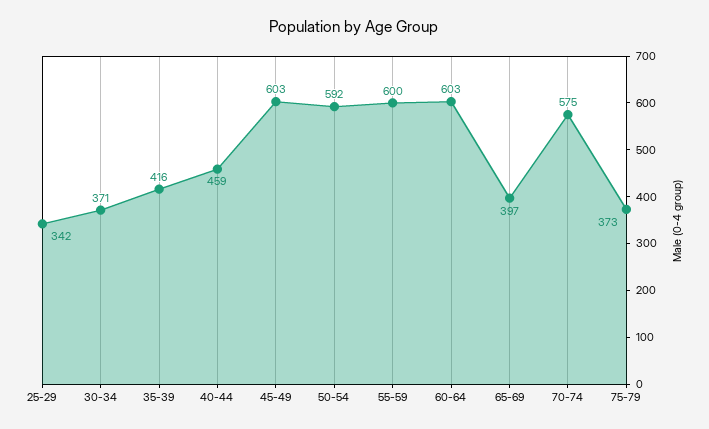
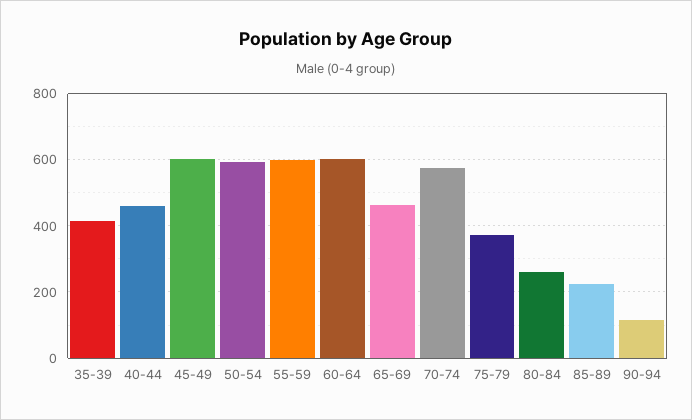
25-29: 342 -> none
30-34: 371 -> none
65-69: 397 -> 460
80-84: none -> 260
85-89: none -> 220
90-94: none -> 120

